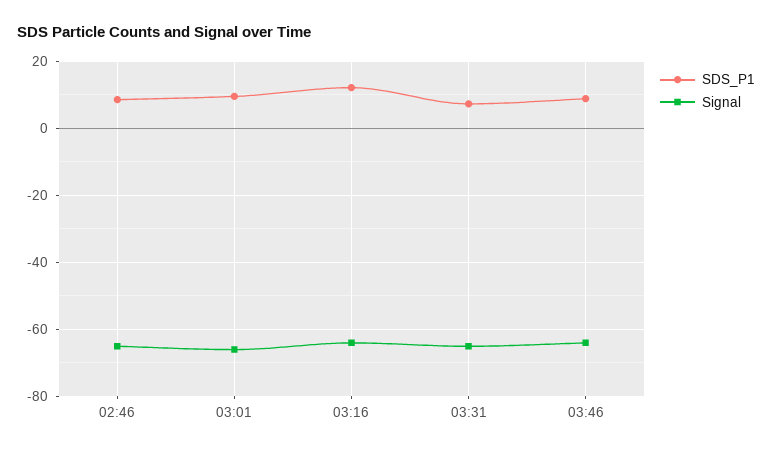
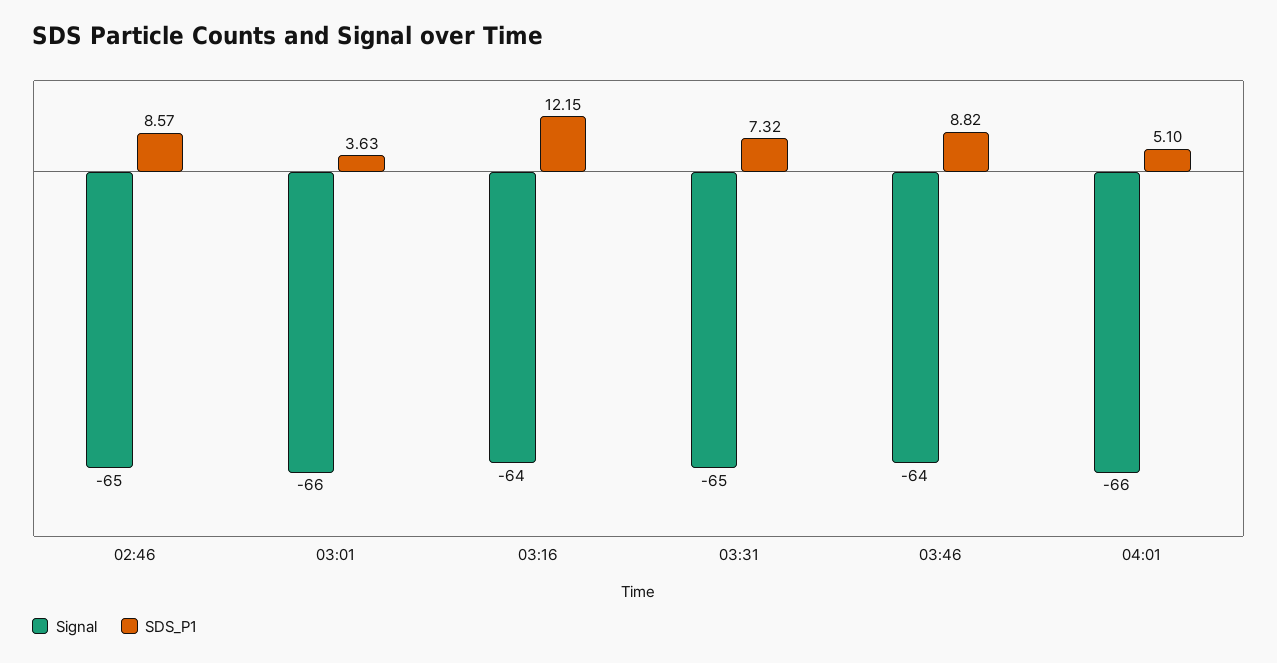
SDS_P1, 03:01: 10 -> 3.63
Signal, 04:01: none -> -66
SDS_P1, 04:01: none -> 5.1

